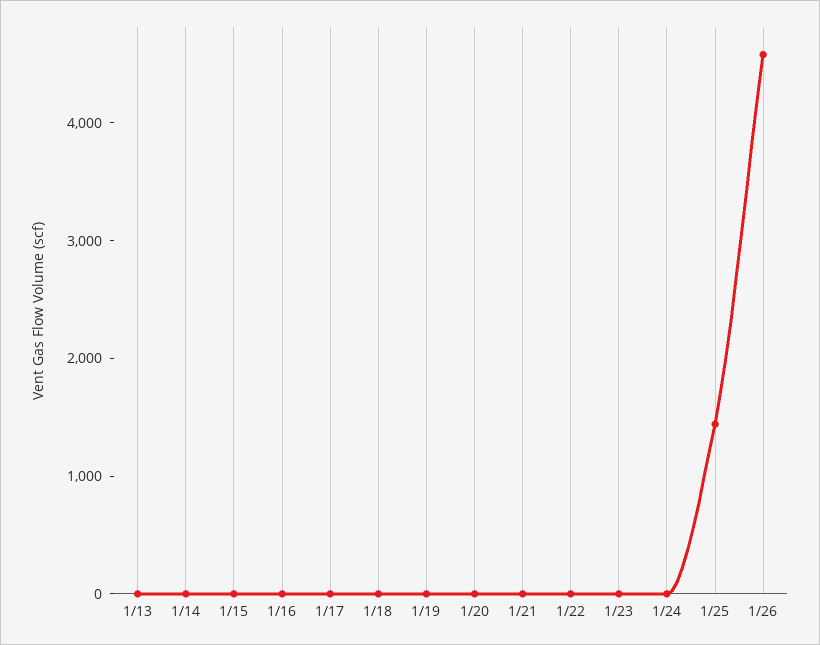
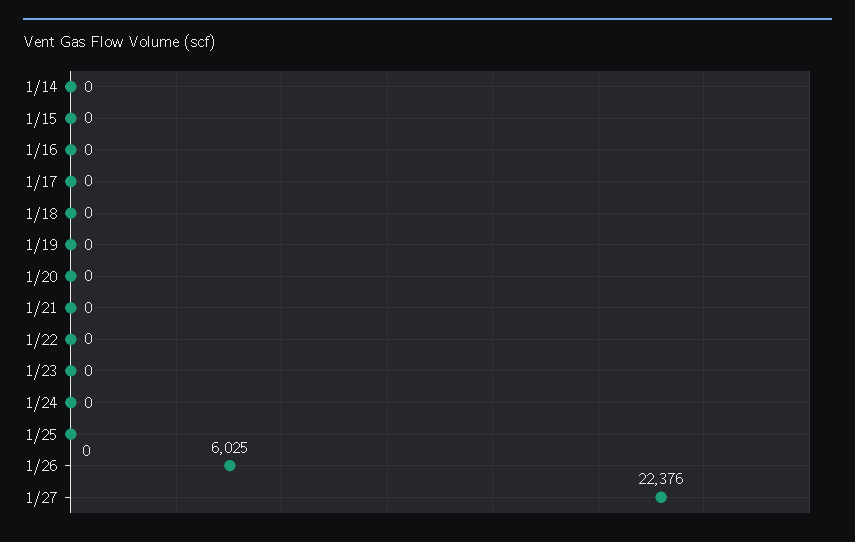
1/13: 0 -> none
1/25: 1400 -> 0
1/26: 4600 -> 6025
1/27: none -> 22376

